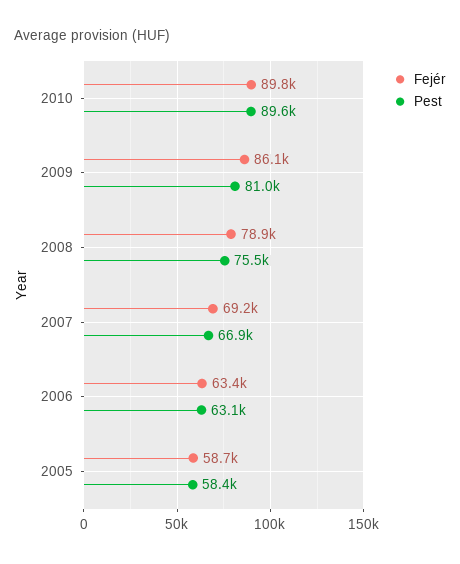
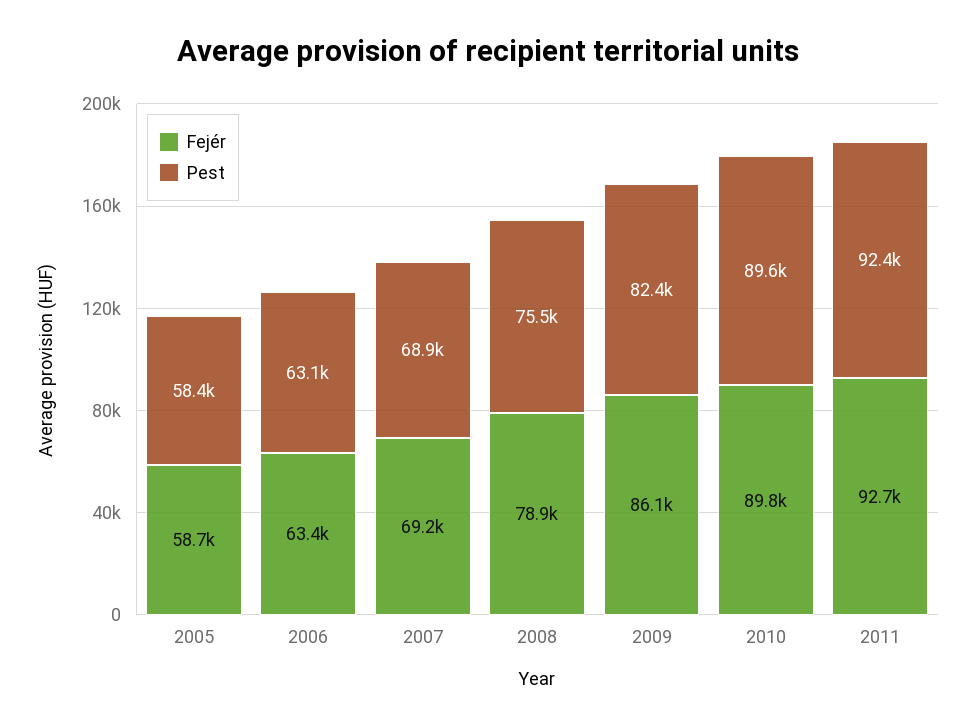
Pest, 2009: 81000 -> 82400
Pest, 2007: 66900 -> 68900
Fejér, 2011: none -> 92700
Pest, 2011: none -> 92400

